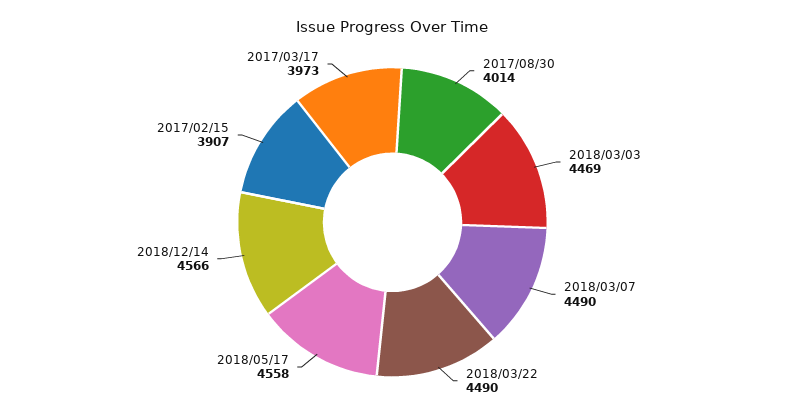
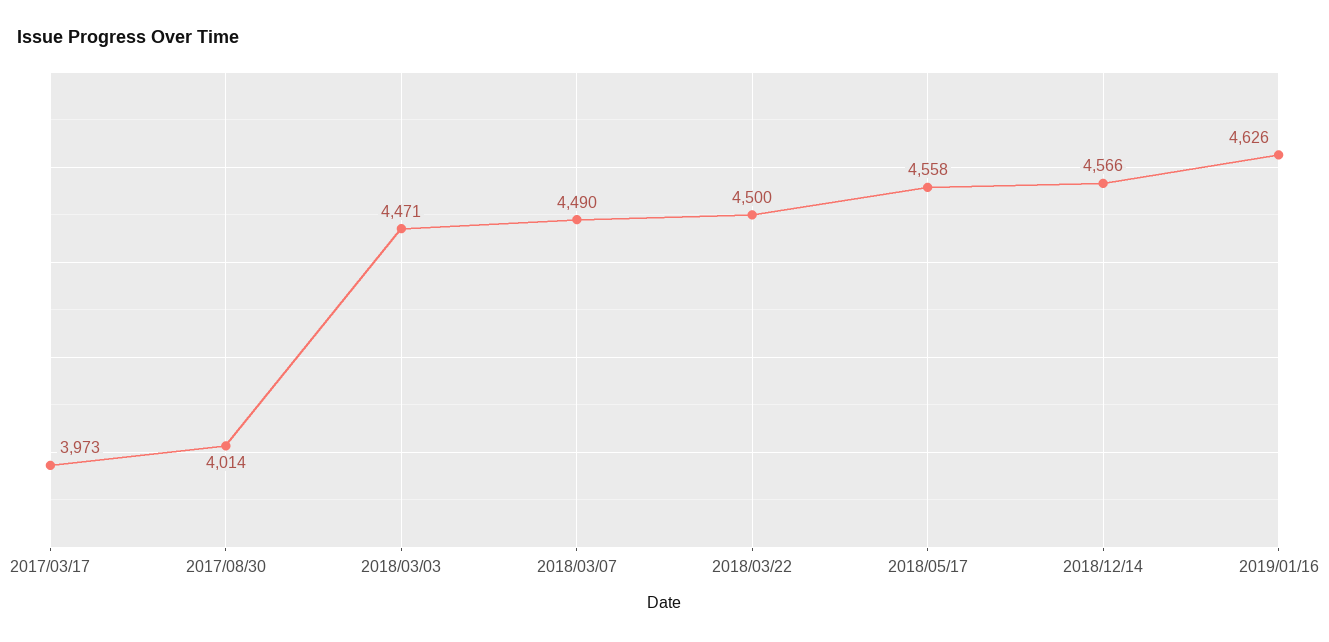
2018/03/03: 4469 -> 4471
2018/03/22: 4490 -> 4500
2017/02/15: 3907 -> none
2019/01/16: none -> 4626

